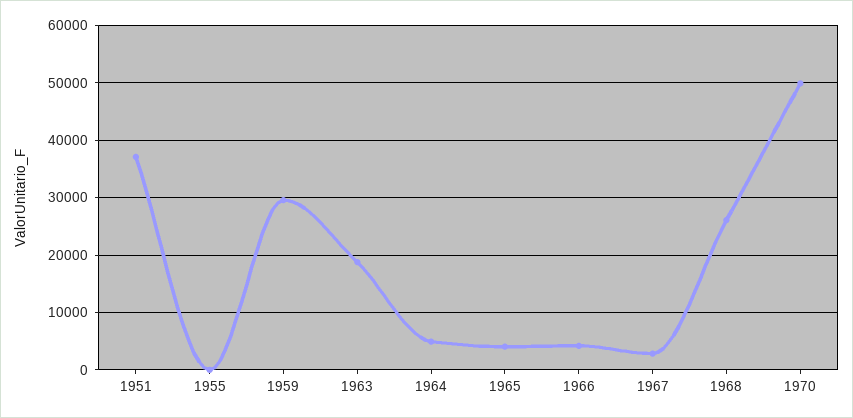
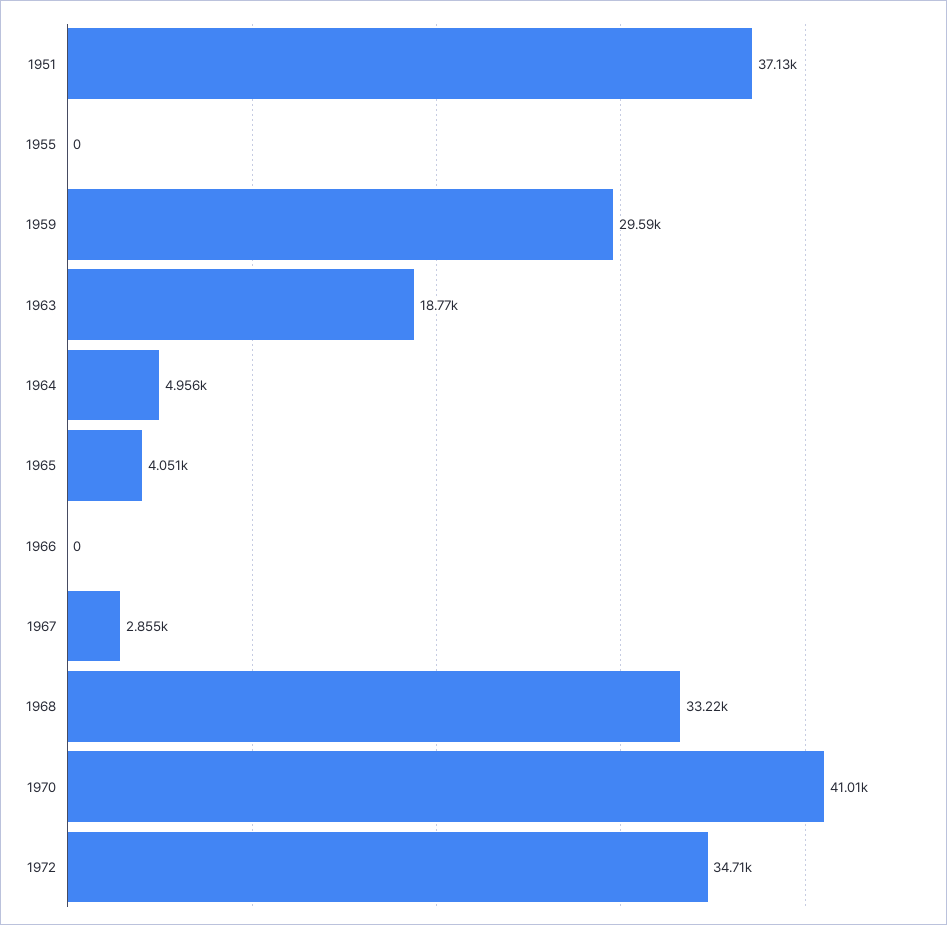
1966: 4000 -> 0
1968: 26000 -> 33220
1970: 50000 -> 41010
1972: none -> 34710

